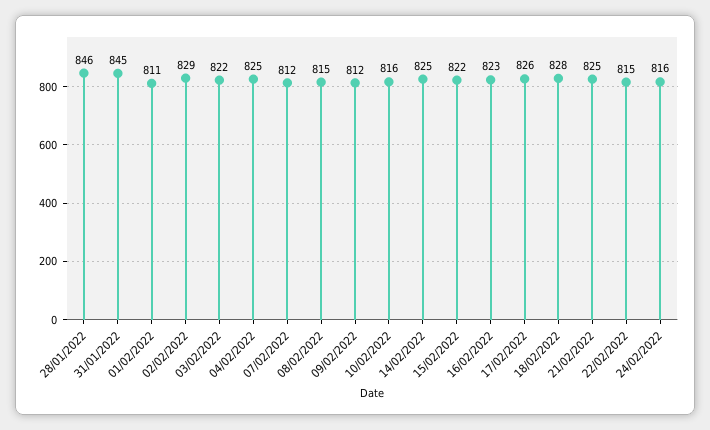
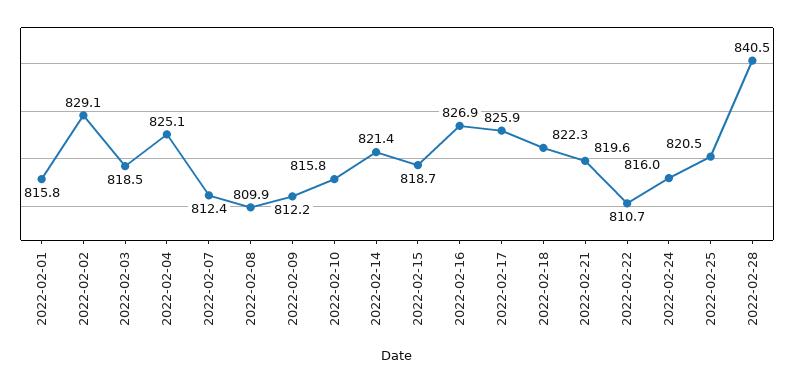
28/01/2022: 846 -> none
31/01/2022: 845 -> none
01/02/2022: 811 -> 815.8
03/02/2022: 822 -> 818.5
08/02/2022: 815 -> 809.9
14/02/2022: 825 -> 821.4
15/02/2022: 822 -> 818.7
16/02/2022: 823 -> 826.9
18/02/2022: 828 -> 822.3
21/02/2022: 825 -> 819.6
22/02/2022: 815 -> 810.7
2022-02-25: none -> 820.5
2022-02-28: none -> 840.5

